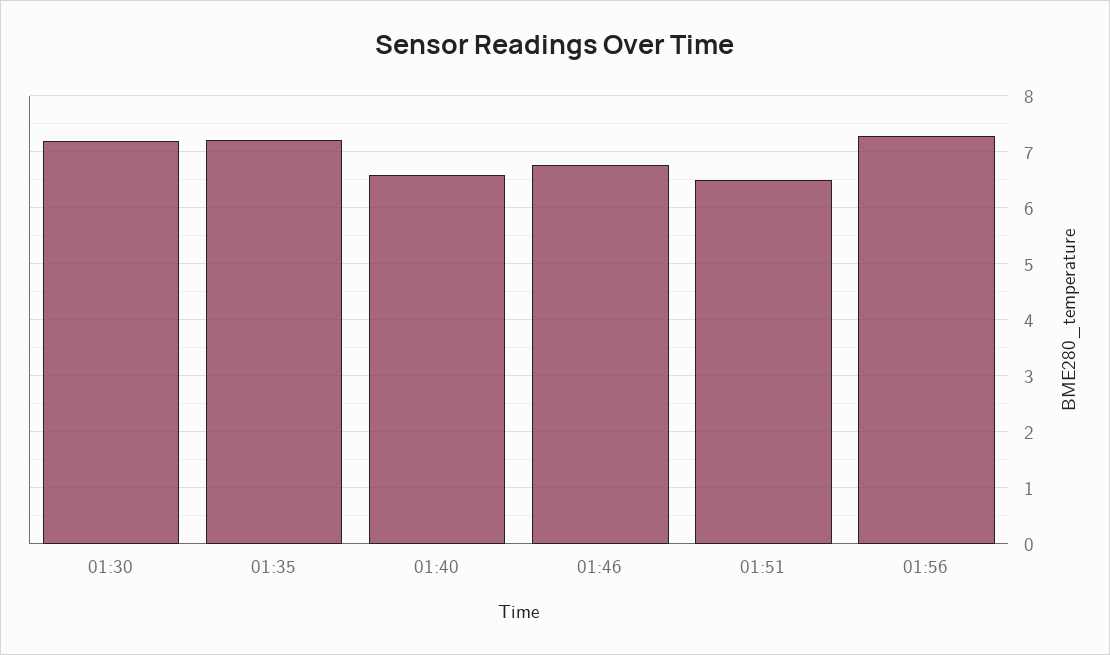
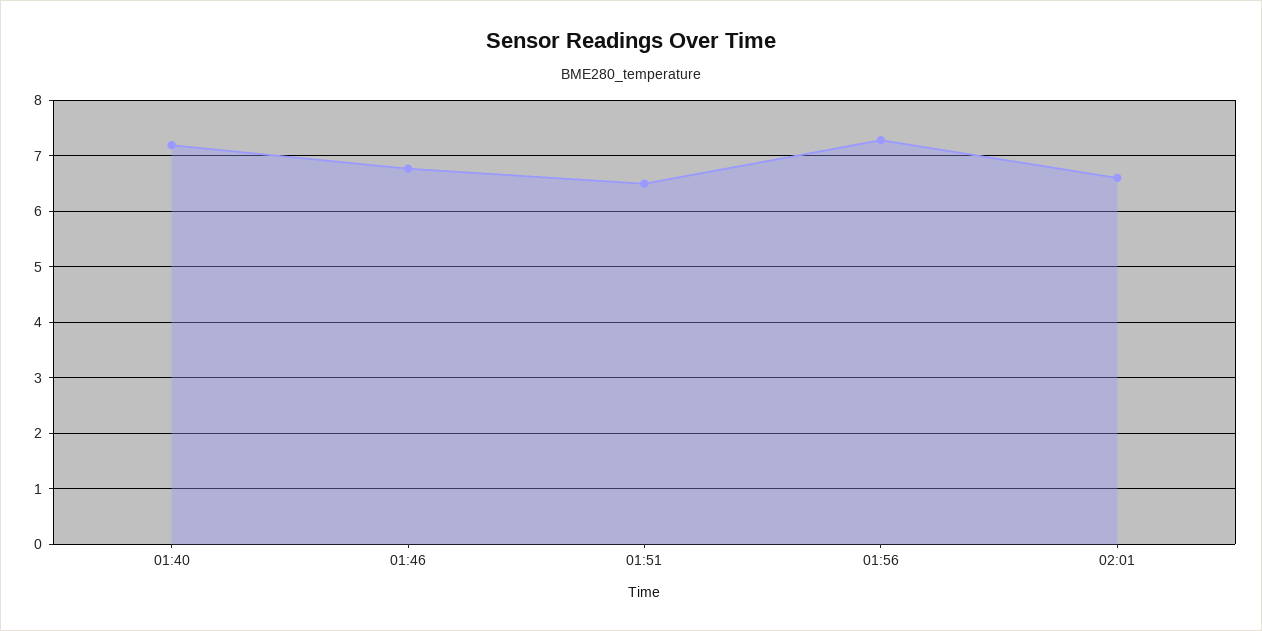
01:30: 7.2 -> none
01:35: 7.2 -> none
01:40: 6.6 -> 7.2
02:01: none -> 6.6

